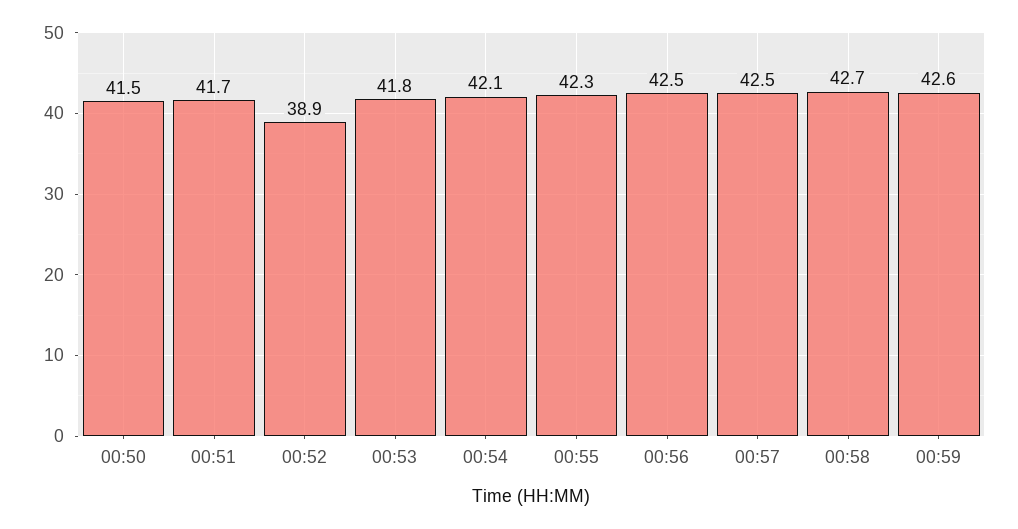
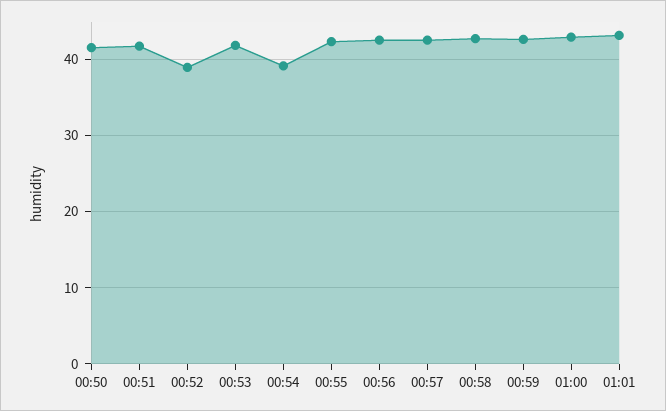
00:54: 42.1 -> 39
01:00: none -> 43
01:01: none -> 43

